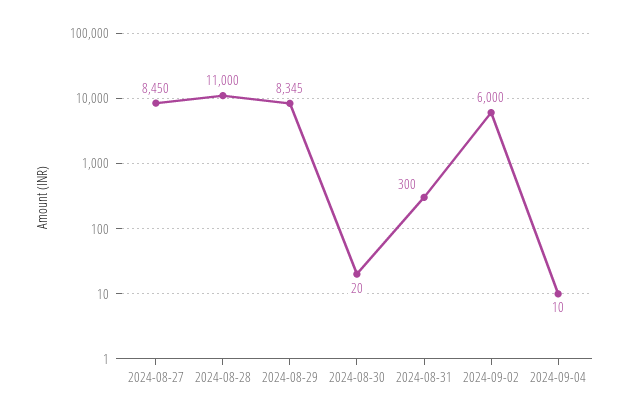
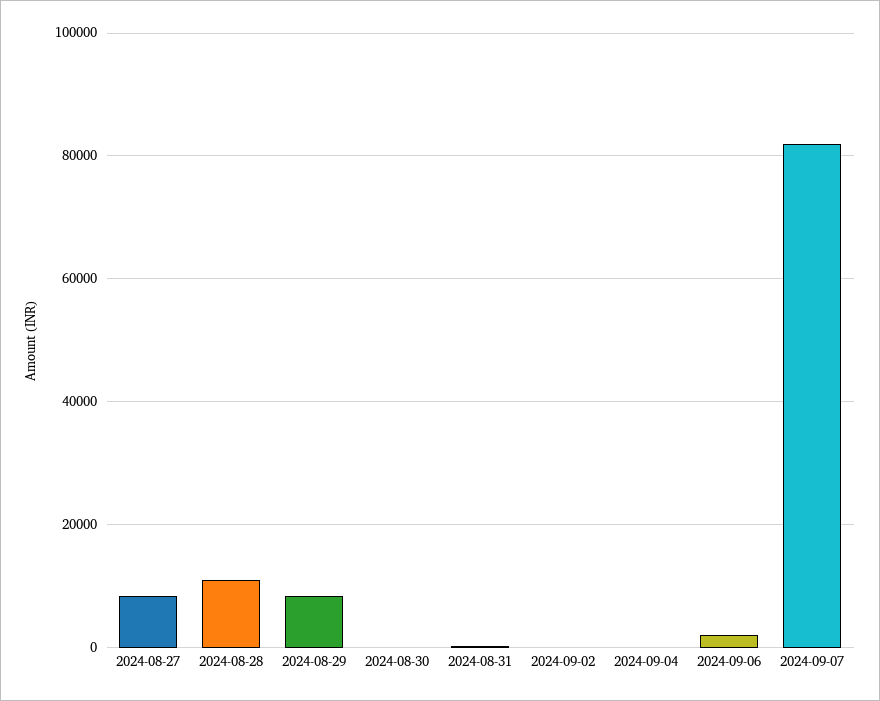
2024-09-02: 6000 -> 0
2024-09-06: none -> 2000
2024-09-07: none -> 82000

